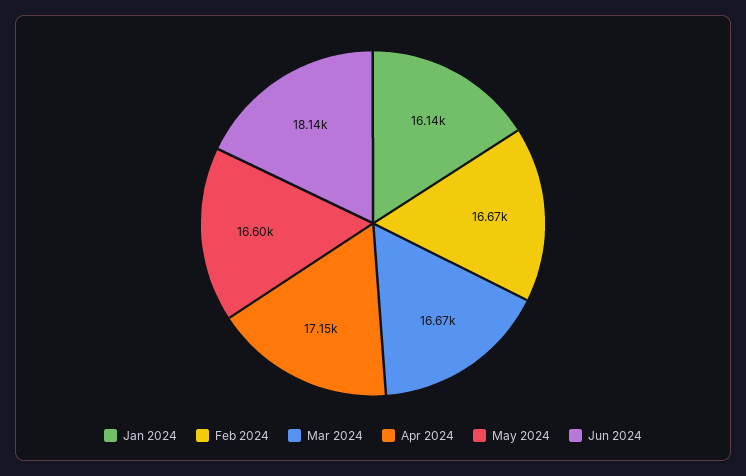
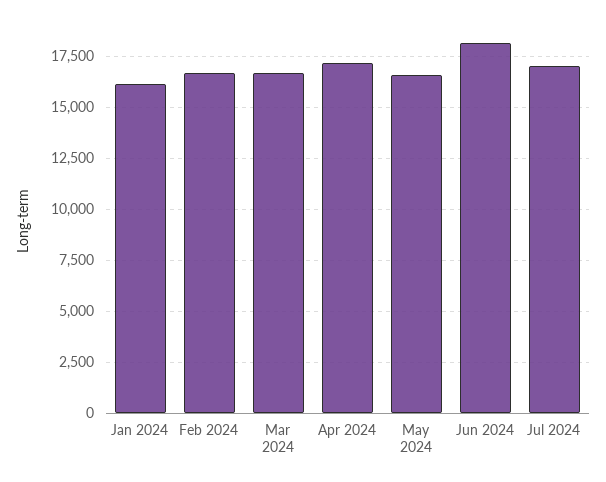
Jul 2024: none -> 17000

